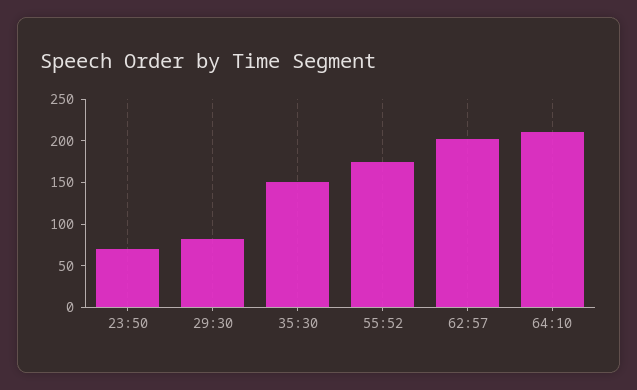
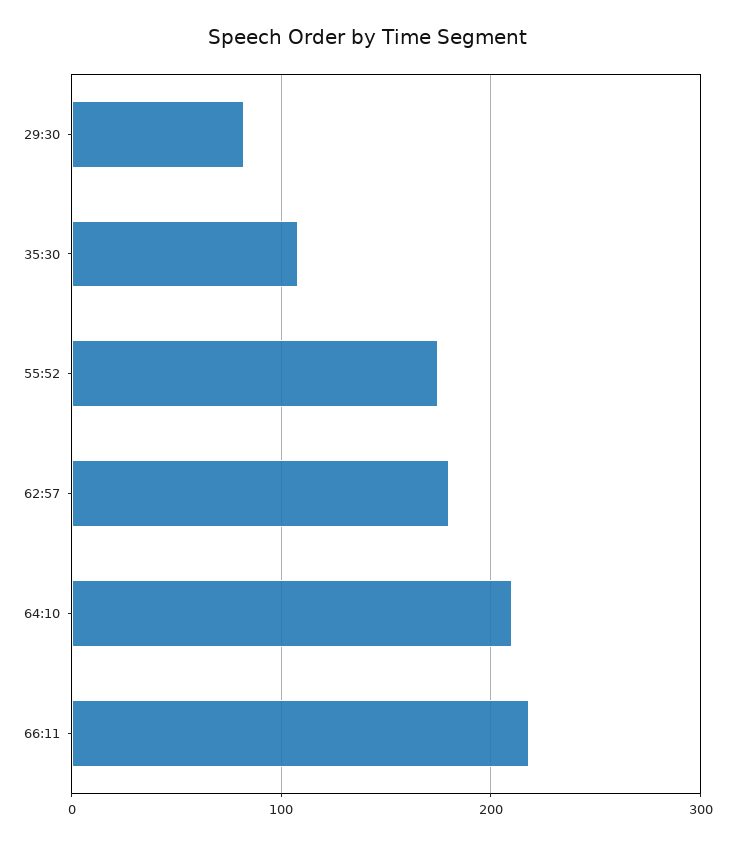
23:50: 70 -> none
35:30: 150 -> 110
62:57: 200 -> 180
66:11: none -> 220

